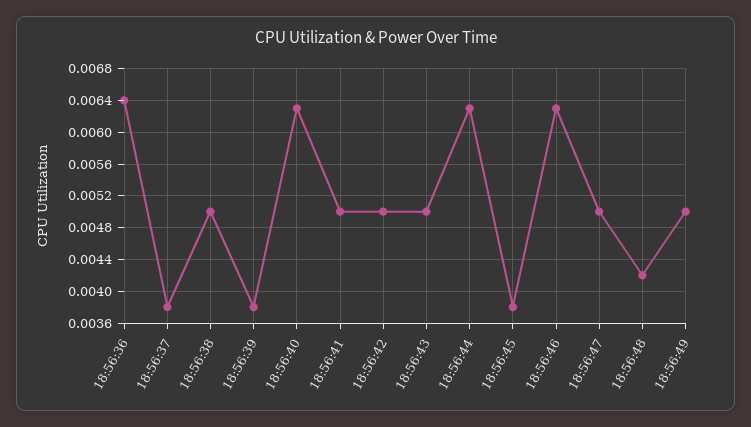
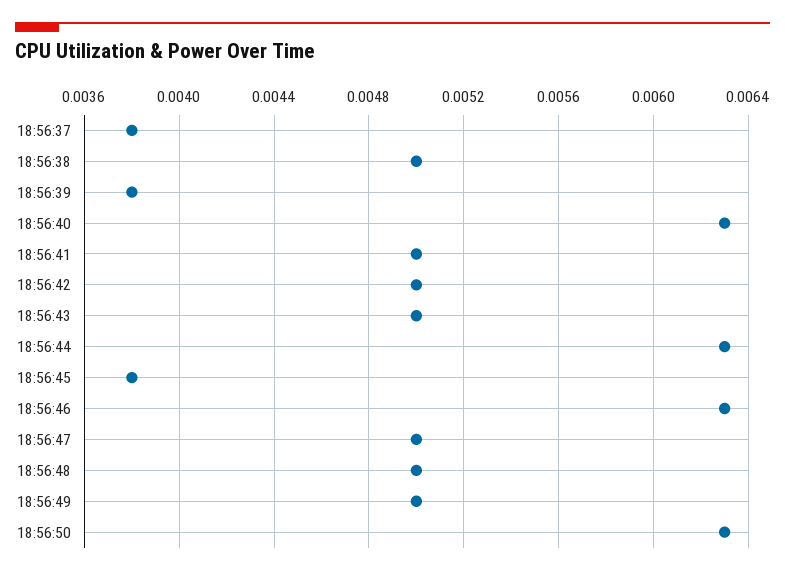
18:56:36: 0.0064 -> none
18:56:48: 0.0042 -> 0.005
18:56:50: none -> 0.0063

